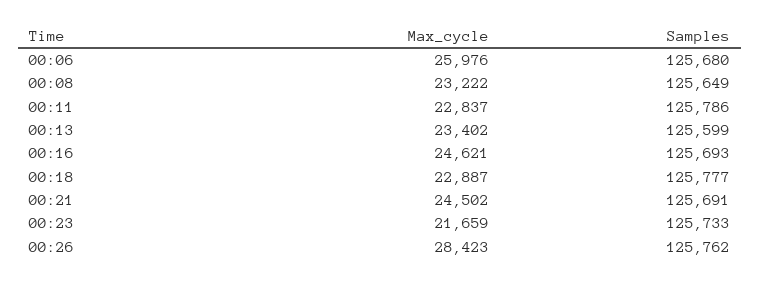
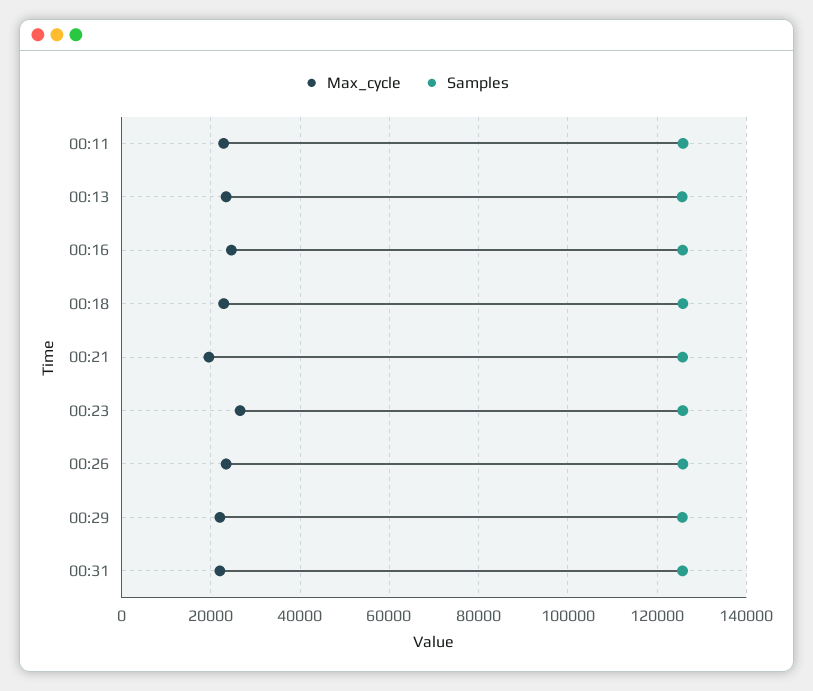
Max_cycle, 00:06: 25976 -> none
Samples, 00:06: 125680 -> none
Max_cycle, 00:08: 23222 -> none
Samples, 00:08: 125649 -> none
Max_cycle, 00:21: 24502 -> 20000
Max_cycle, 00:23: 21659 -> 26000
Max_cycle, 00:26: 28423 -> 24000
Max_cycle, 00:29: none -> 22000
Samples, 00:29: none -> 126000
Max_cycle, 00:31: none -> 22000
Samples, 00:31: none -> 126000

